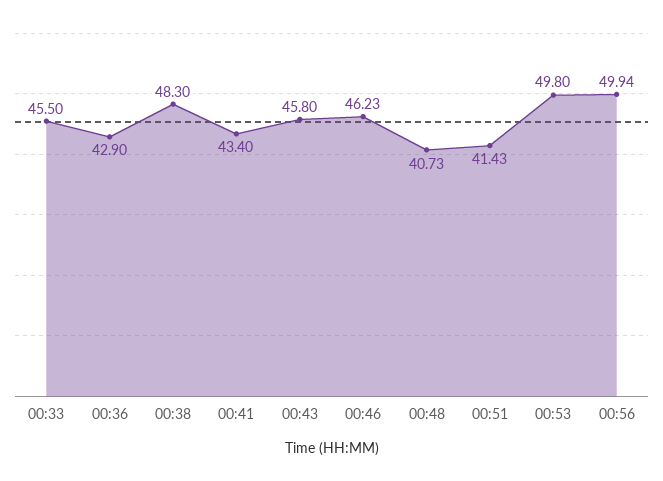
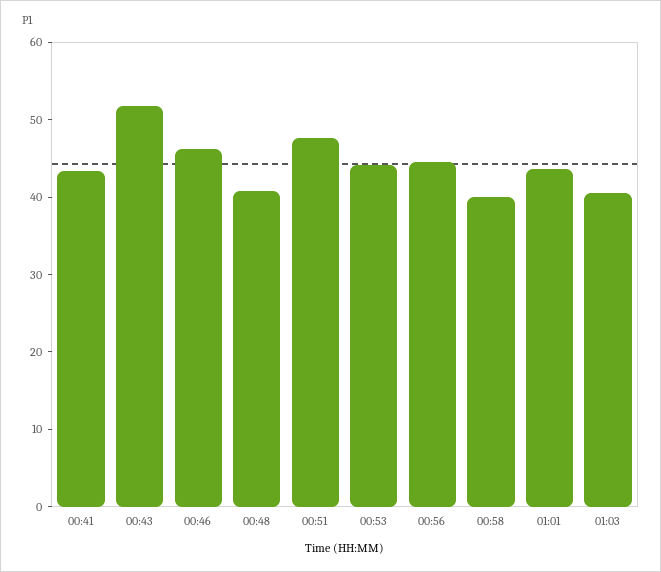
00:33: 45.5 -> none
00:36: 42.9 -> none
00:38: 48.3 -> none
00:43: 45.8 -> 52
00:51: 41.43 -> 48
00:53: 49.8 -> 44
00:56: 49.94 -> 44
00:58: none -> 40
01:01: none -> 44
01:03: none -> 40

